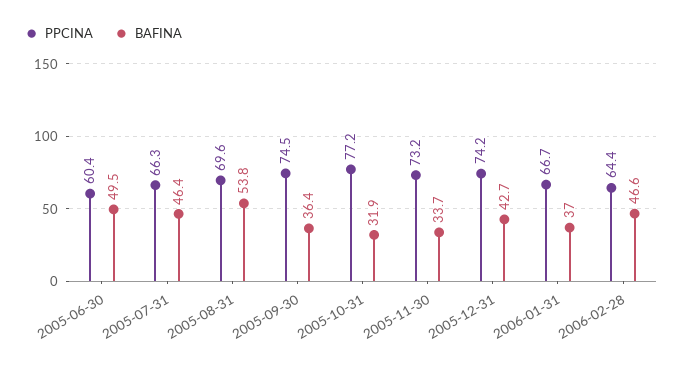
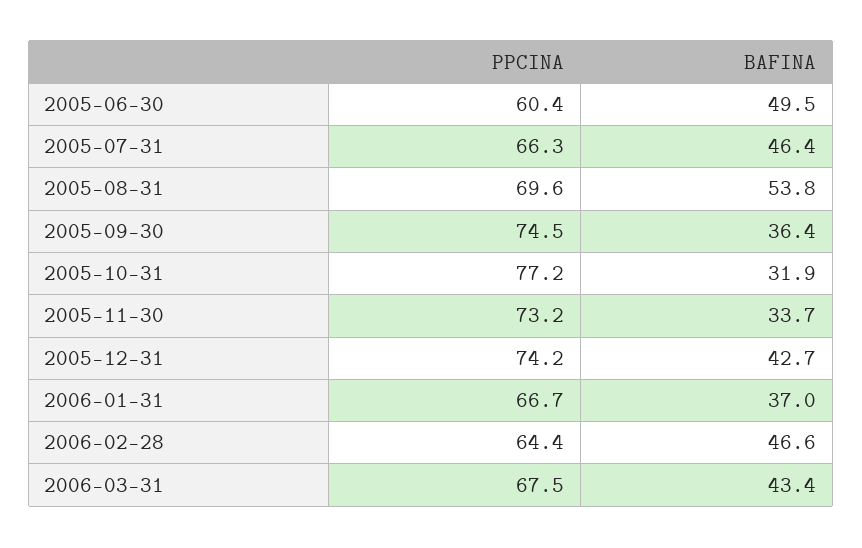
PPCINA, 2006-03-31: none -> 67.5
BAFINA, 2006-03-31: none -> 43.4

